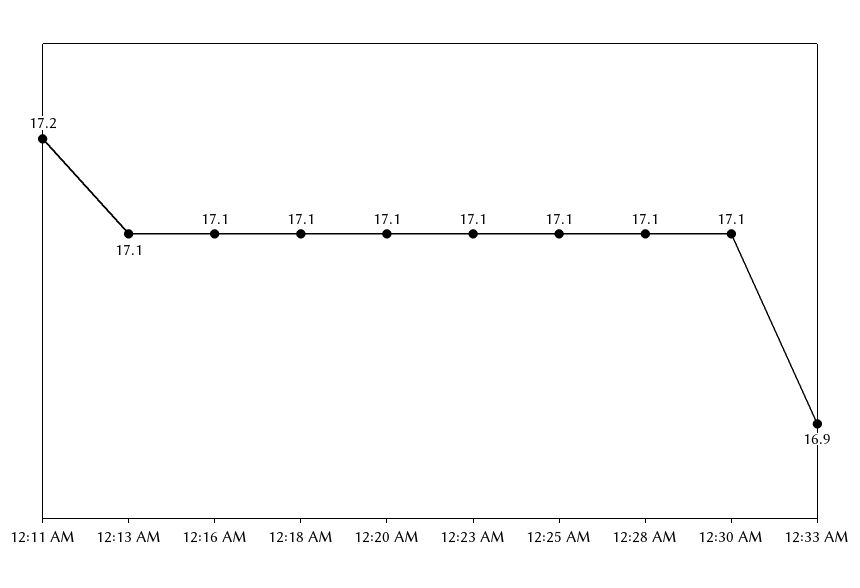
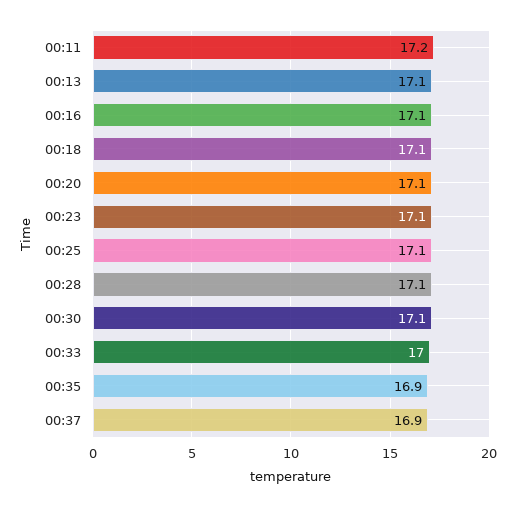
12:33 AM: 16.9 -> 17
00:35: none -> 16.9
00:37: none -> 16.9

